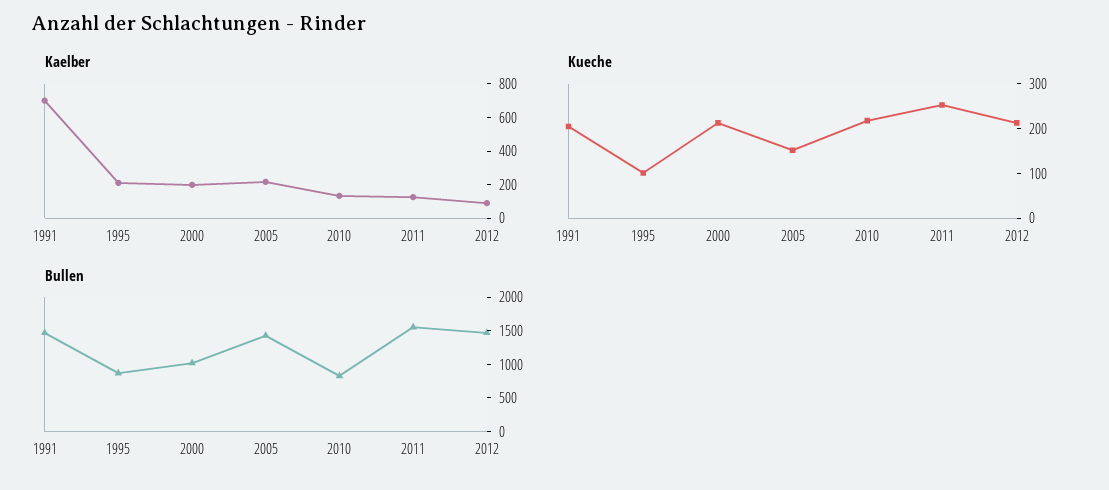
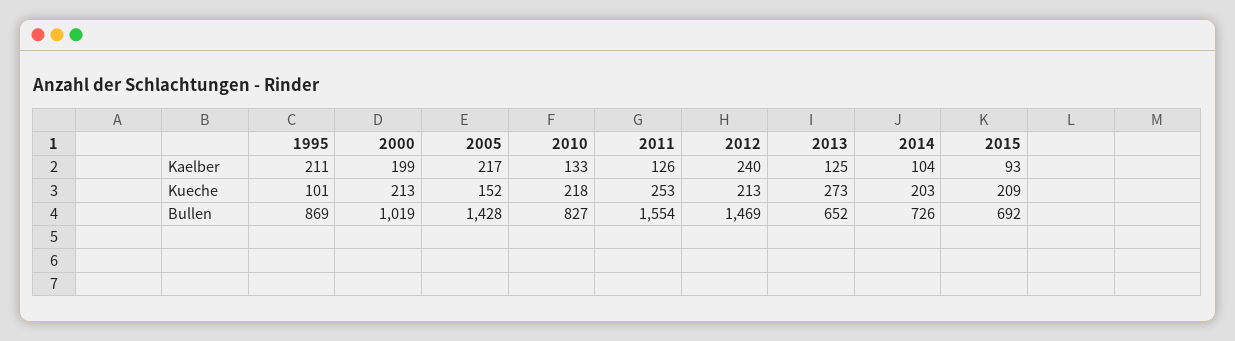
Kaelber, 1991: 700 -> none
Kaelber, 2012: 100 -> 240
Kueche, 1991: 200 -> none
Bullen, 1991: 1500 -> none
Kaelber, 2013: none -> 125
Kaelber, 2014: none -> 104
Kaelber, 2015: none -> 93
Kueche, 2013: none -> 273
Kueche, 2014: none -> 203
Kueche, 2015: none -> 209
Bullen, 2013: none -> 652
Bullen, 2014: none -> 726
Bullen, 2015: none -> 692

